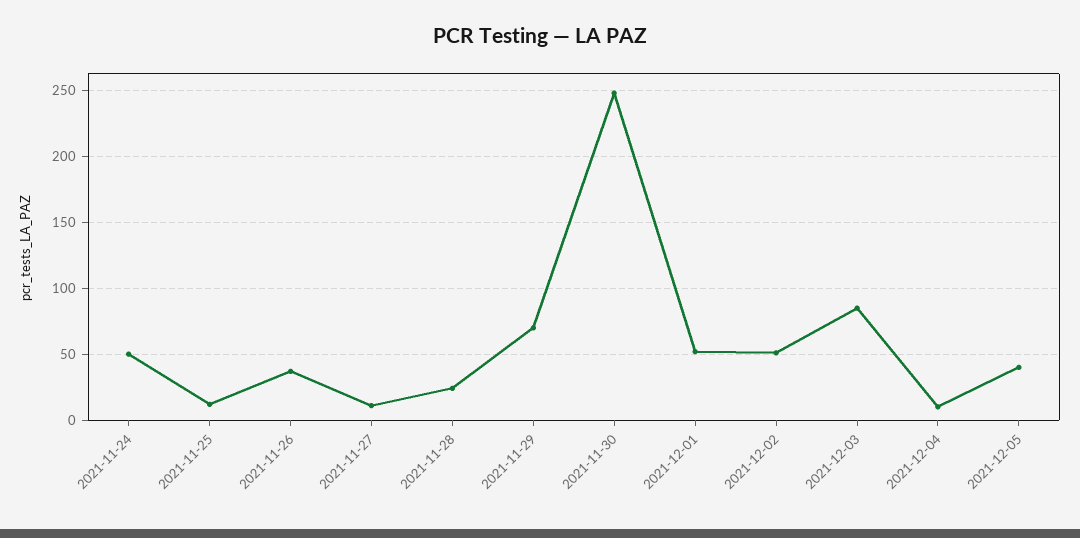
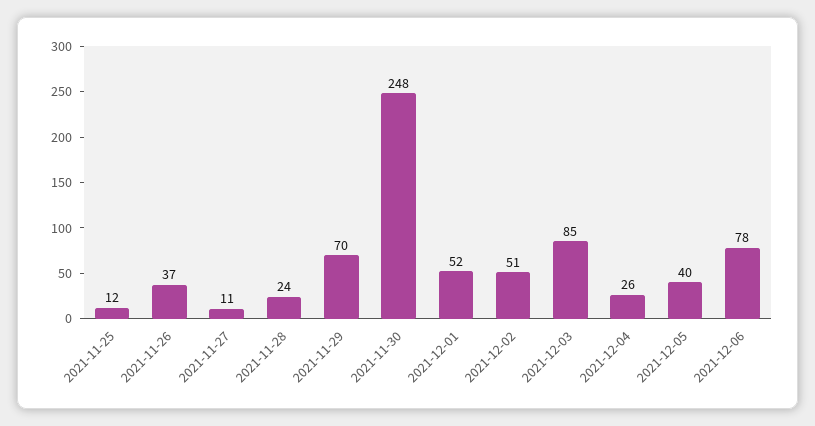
2021-11-24: 50 -> none
2021-12-04: 10 -> 26
2021-12-06: none -> 78

